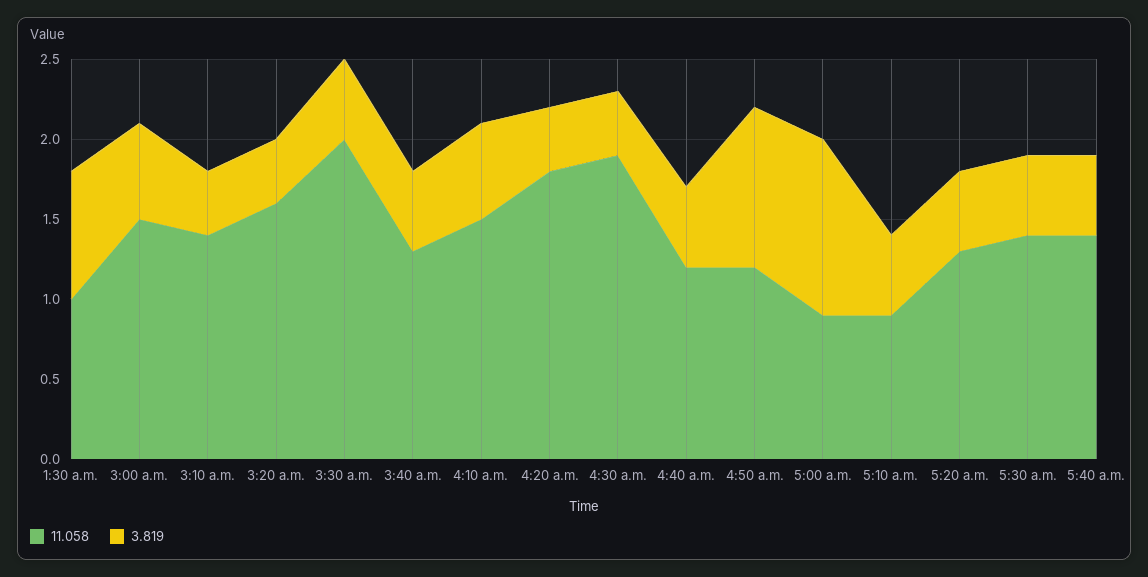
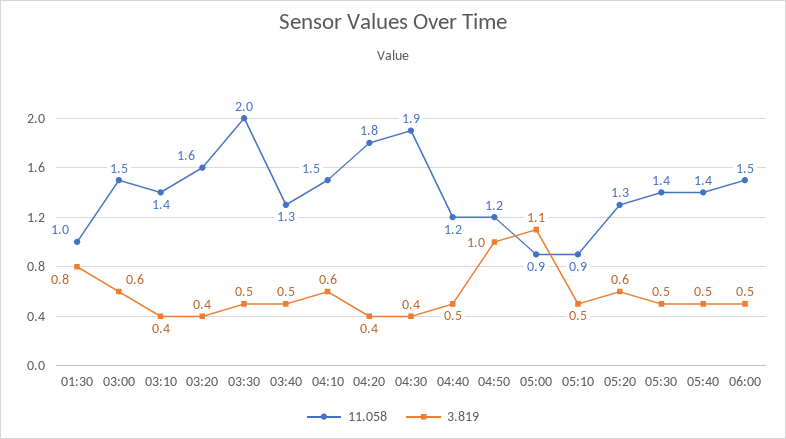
3.819, 5:20 a.m.: 0.5 -> 0.6
11.058, 06:00: none -> 1.5
3.819, 06:00: none -> 0.5

